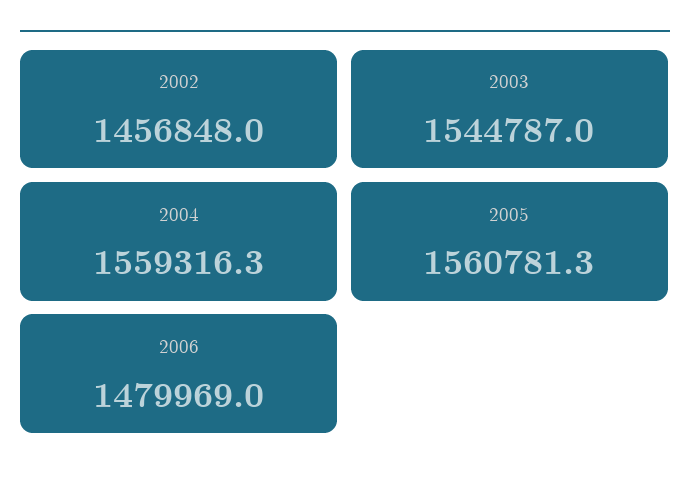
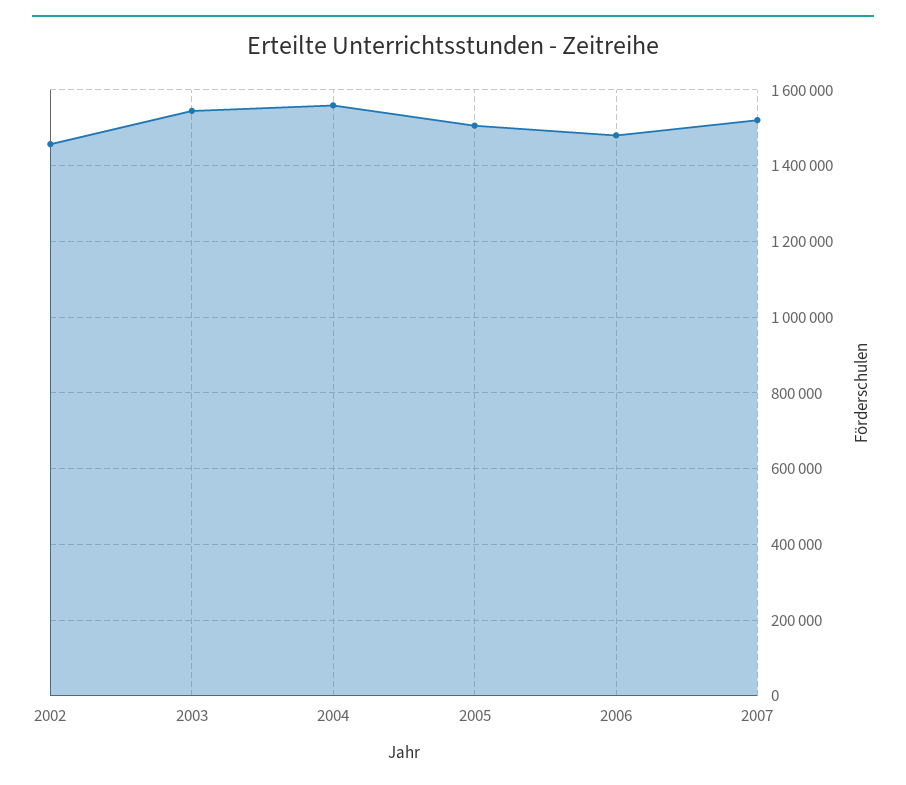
2005: 1560781.3 -> 1500000
2007: none -> 1520000

